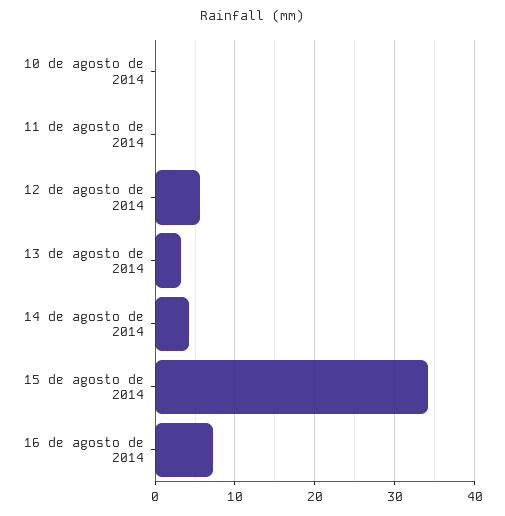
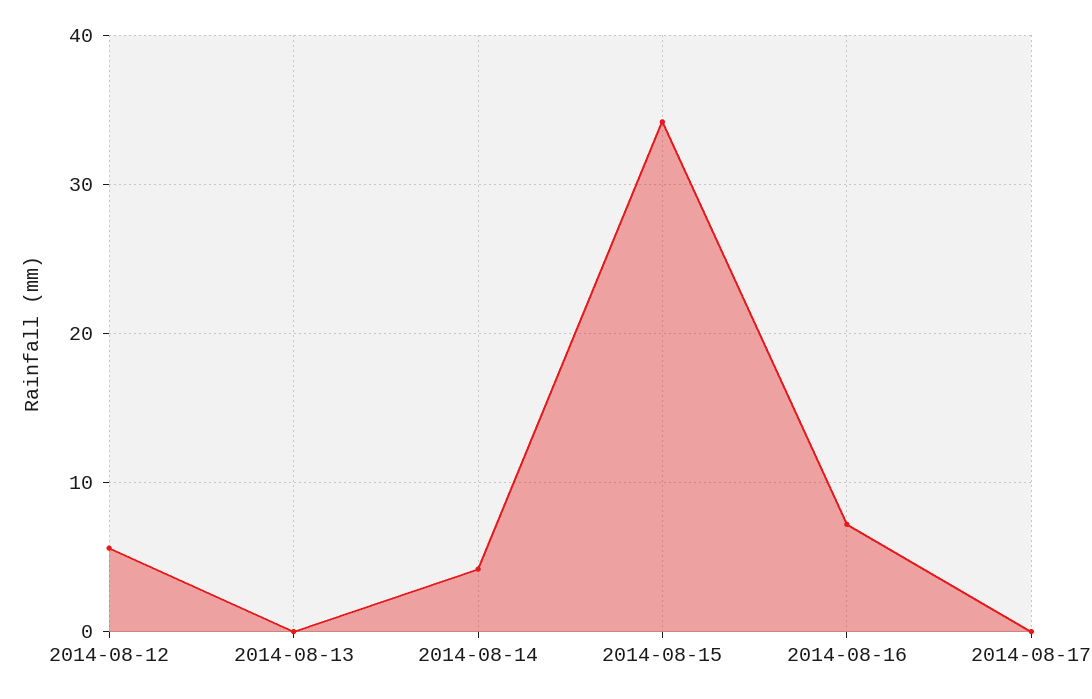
10 de agosto de 2014: 0 -> none
11 de agosto de 2014: 0 -> none
13 de agosto de 2014: 3 -> 0
2014-08-17: none -> 0

